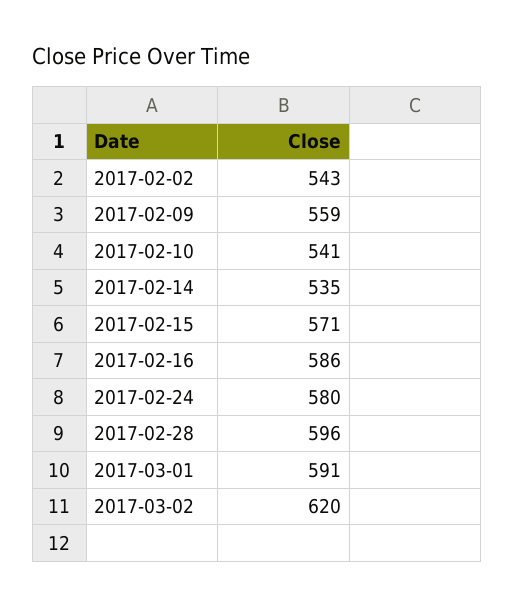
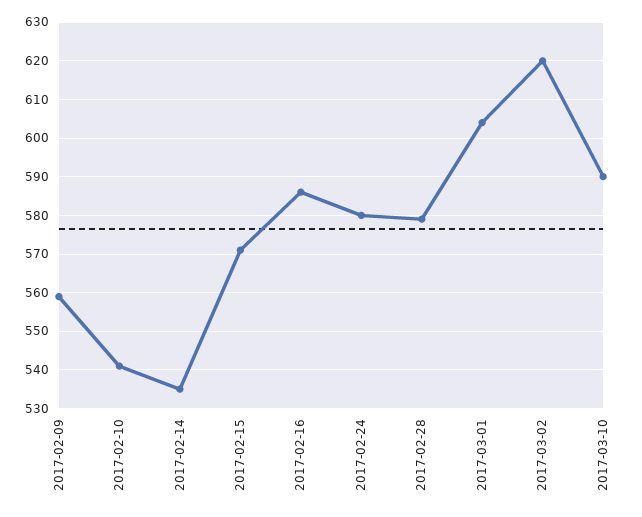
2017-02-02: 543 -> none
2017-02-28: 596 -> 580
2017-03-01: 591 -> 605
2017-03-10: none -> 590

